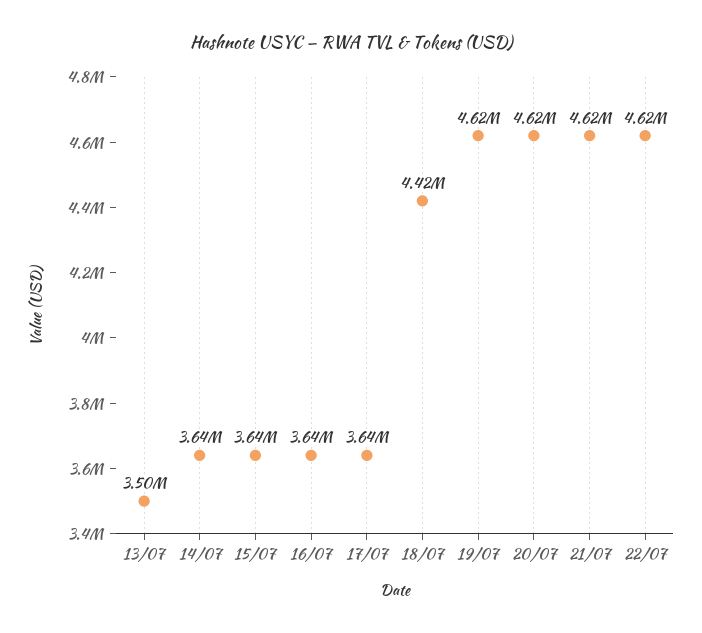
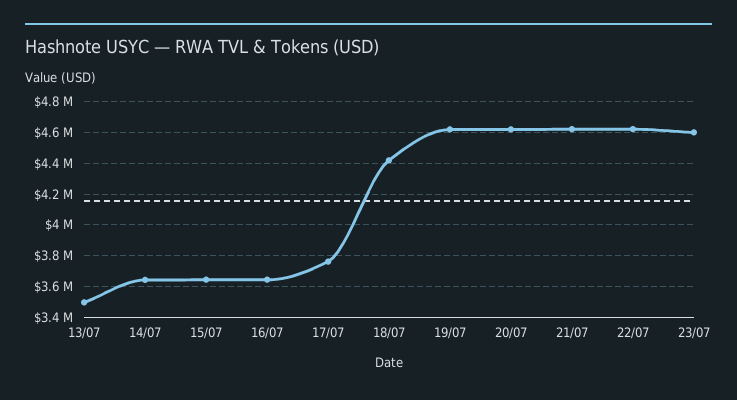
17/07: 3640000 -> 3750000
23/07: none -> 4600000

